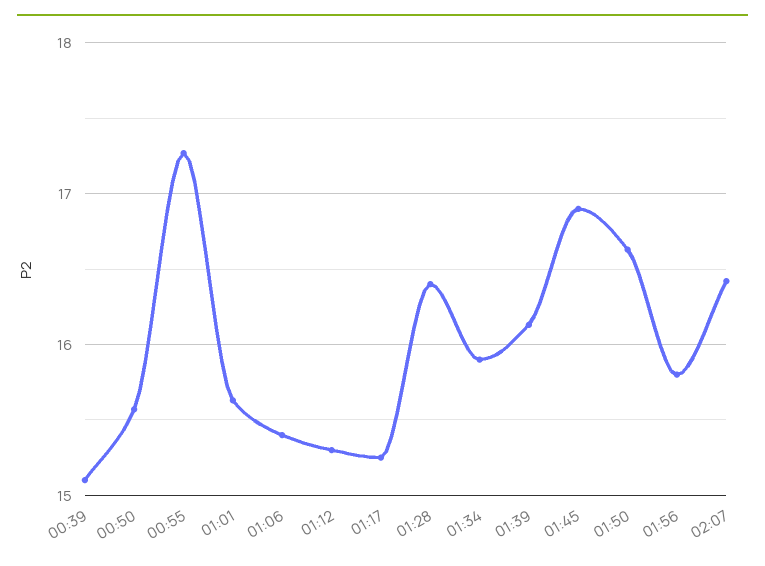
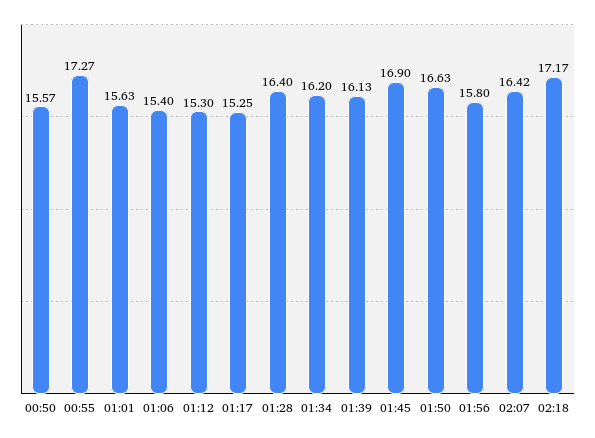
00:39: 15.1 -> none
01:34: 15.9 -> 16.2
02:18: none -> 17.17

